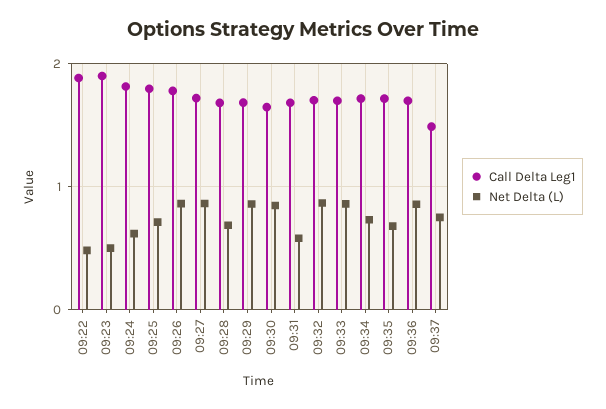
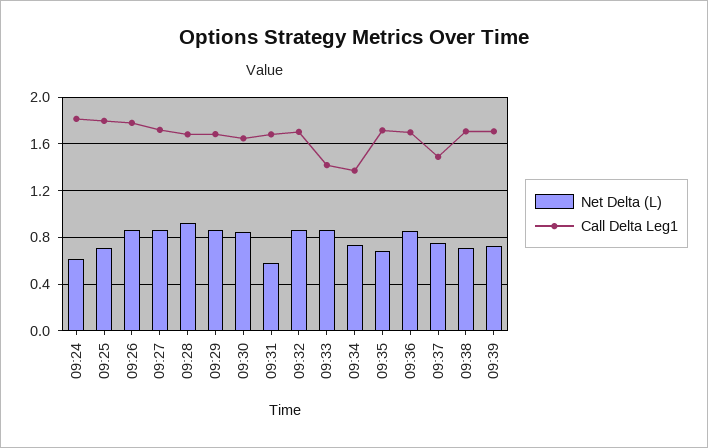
Call Delta Leg1, 09:22: 1.9 -> none
Net Delta (L), 09:22: 0.5 -> none
Call Delta Leg1, 09:23: 1.9 -> none
Net Delta (L), 09:23: 0.5 -> none
Net Delta (L), 09:28: 0.7 -> 0.9
Call Delta Leg1, 09:33: 1.7 -> 1.4
Call Delta Leg1, 09:34: 1.7 -> 1.4
Net Delta (L), 09:38: none -> 0.7
Call Delta Leg1, 09:38: none -> 1.7
Net Delta (L), 09:39: none -> 0.7
Call Delta Leg1, 09:39: none -> 1.7

